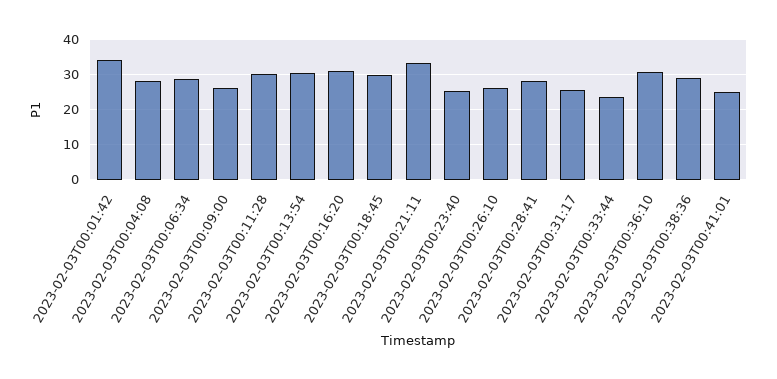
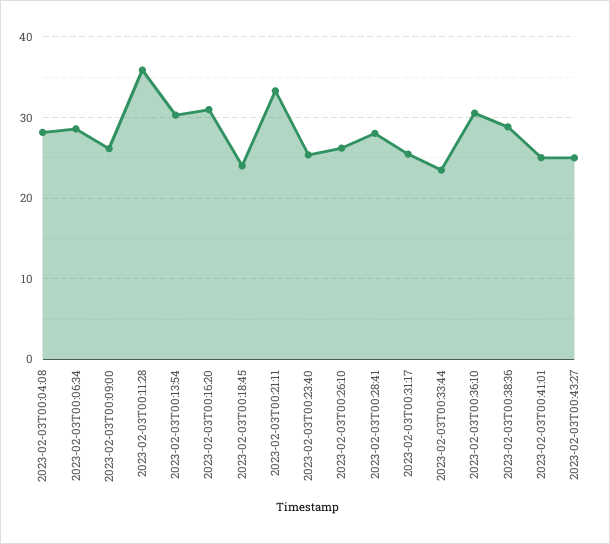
2023-02-03T00:01:42: 34 -> none
2023-02-03T00:11:28: 30 -> 36
2023-02-03T00:18:45: 30 -> 24
2023-02-03T00:43:27: none -> 25

